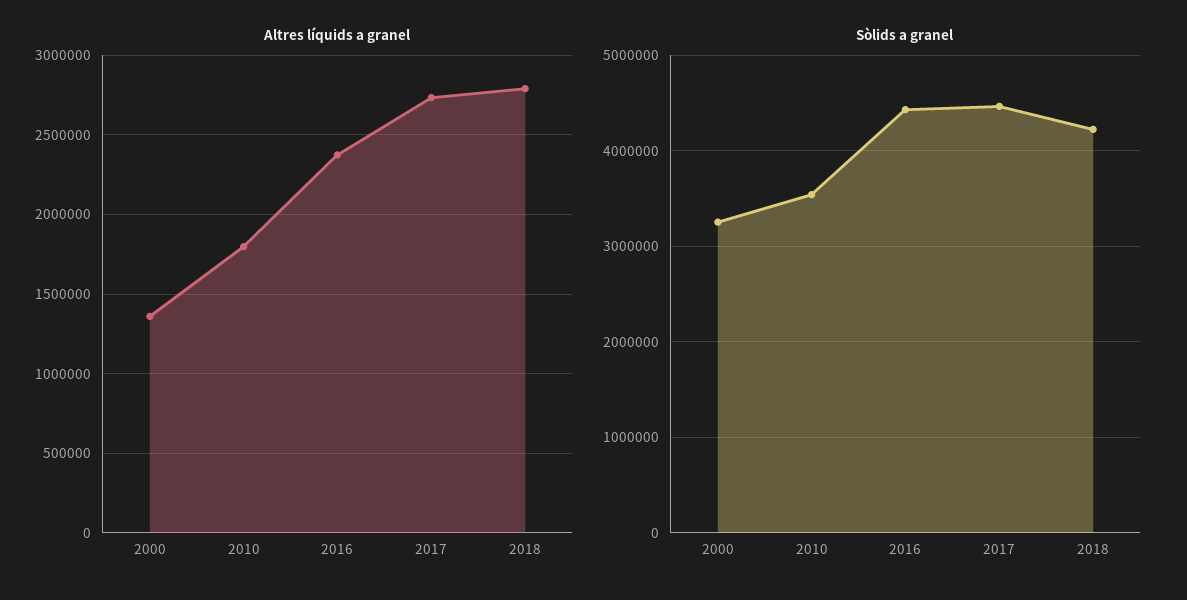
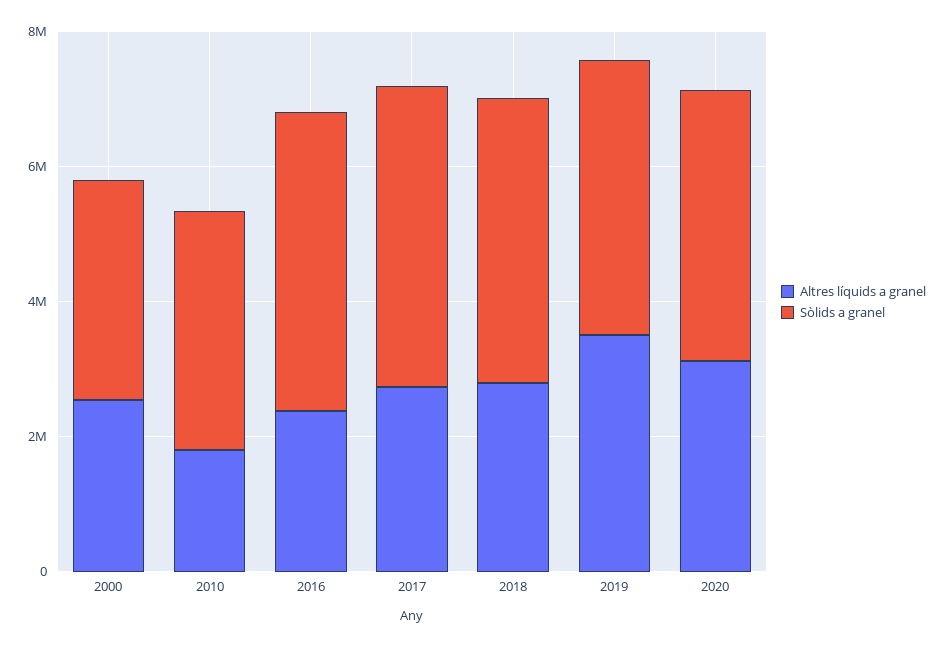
Altres líquids a granel, 2000: 1350000 -> 2500000
Altres líquids a granel, 2019: none -> 3500000
Sòlids a granel, 2019: none -> 4000000
Altres líquids a granel, 2020: none -> 3000000
Sòlids a granel, 2020: none -> 4000000

